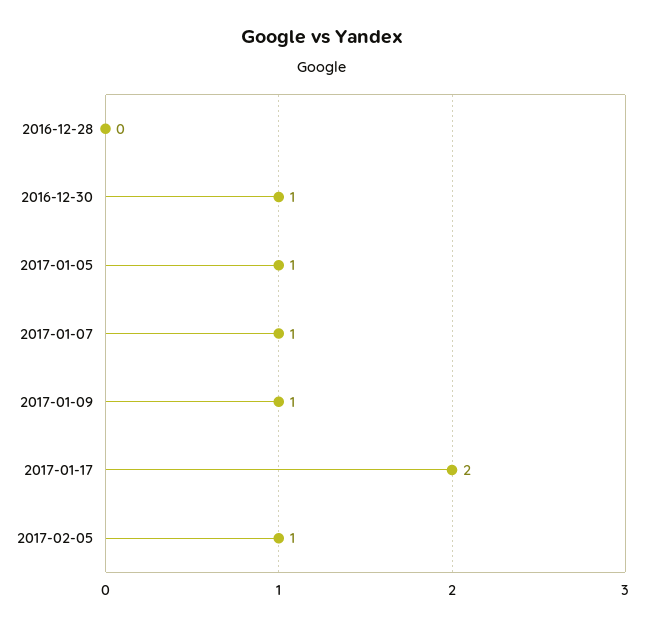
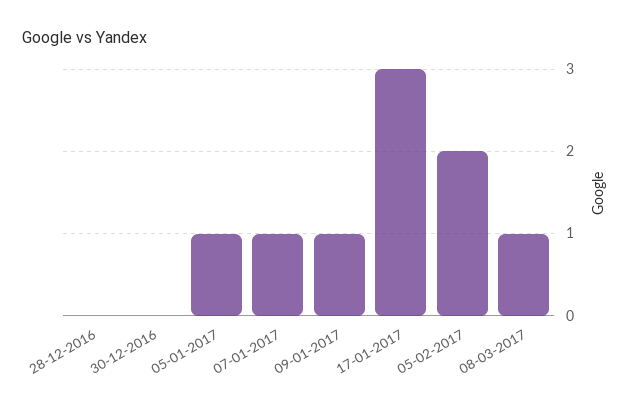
2016-12-30: 1 -> 0
2017-01-17: 2 -> 3
2017-02-05: 1 -> 2
08-03-2017: none -> 1

